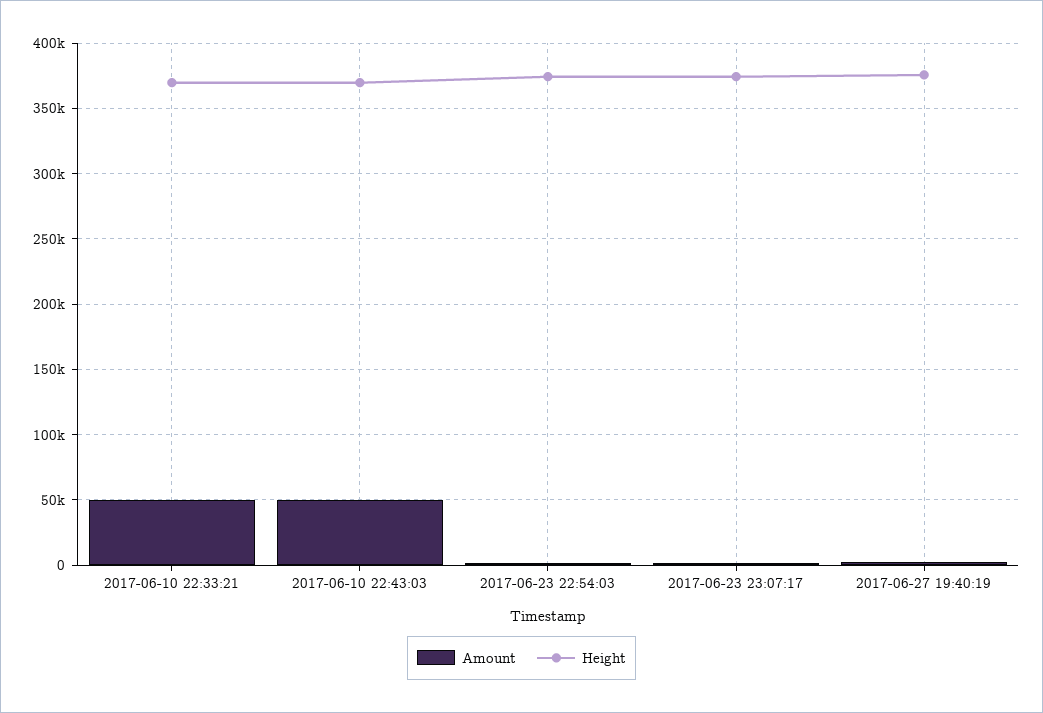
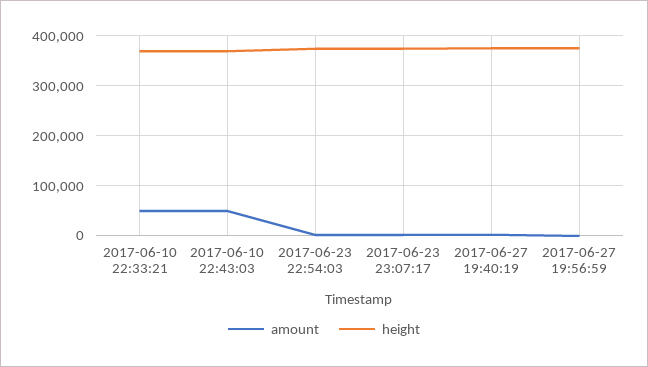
Amount, 2017-06-27 19:56:59: none -> 0
Height, 2017-06-27 19:56:59: none -> 380000

